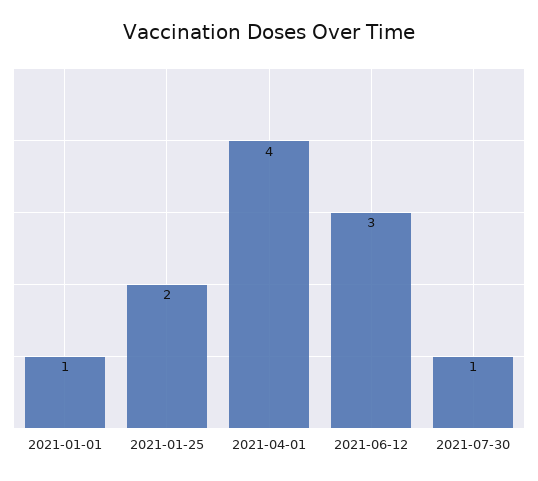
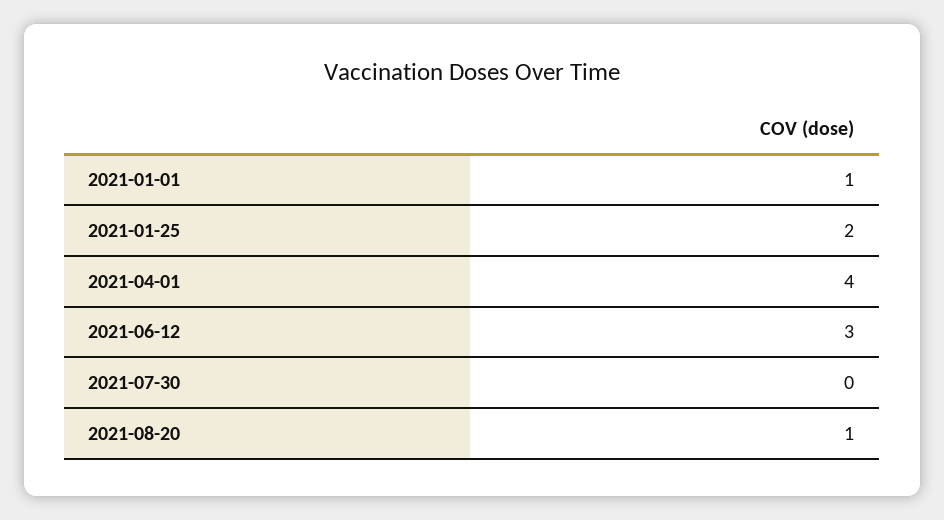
2021-07-30: 1 -> 0
2021-08-20: none -> 1

